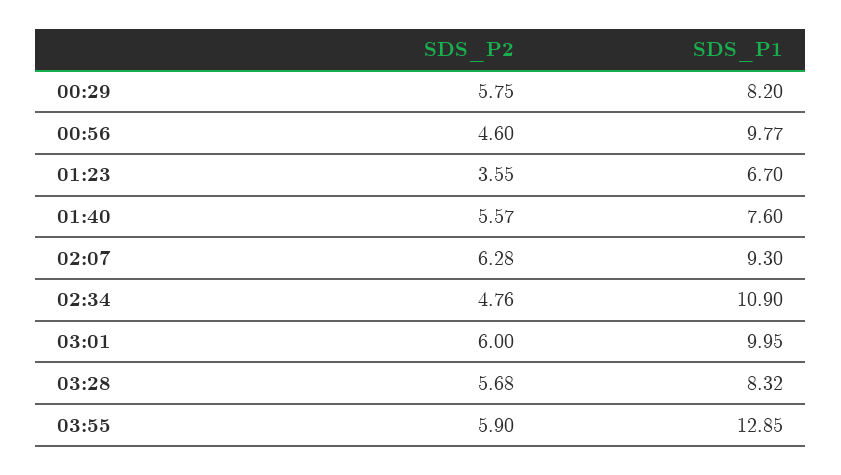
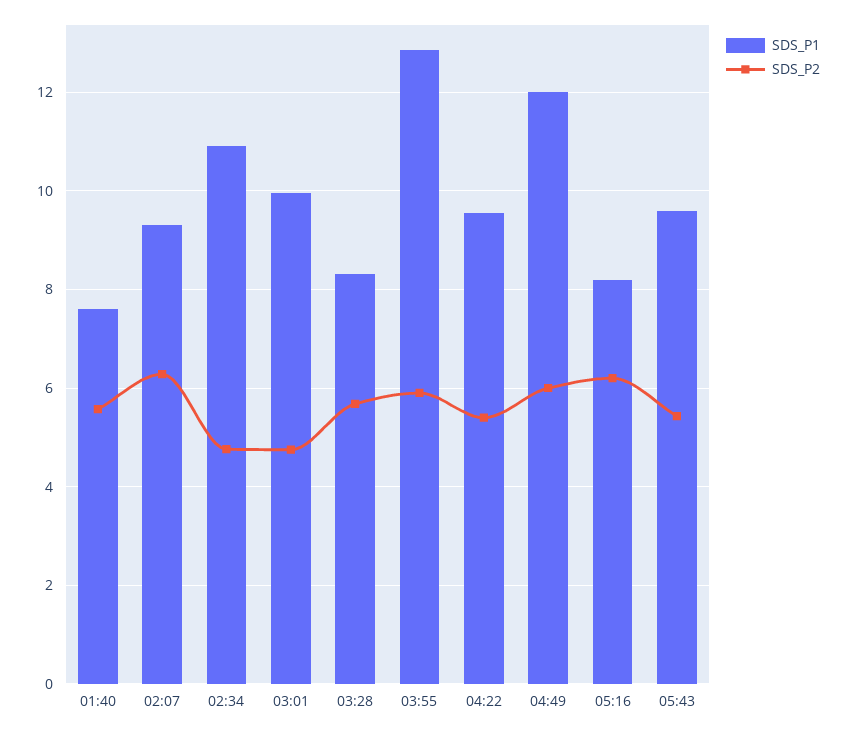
SDS_P2, 00:29: 5.75 -> none
SDS_P1, 00:29: 8.2 -> none
SDS_P2, 00:56: 4.6 -> none
SDS_P1, 00:56: 9.77 -> none
SDS_P2, 01:23: 3.55 -> none
SDS_P1, 01:23: 6.7 -> none
SDS_P2, 03:01: 6 -> 4.8
SDS_P1, 04:22: none -> 9.6
SDS_P2, 04:22: none -> 5.4
SDS_P1, 04:49: none -> 12
SDS_P2, 04:49: none -> 6
SDS_P1, 05:16: none -> 8.2
SDS_P2, 05:16: none -> 6.2
SDS_P1, 05:43: none -> 9.6
SDS_P2, 05:43: none -> 5.4

